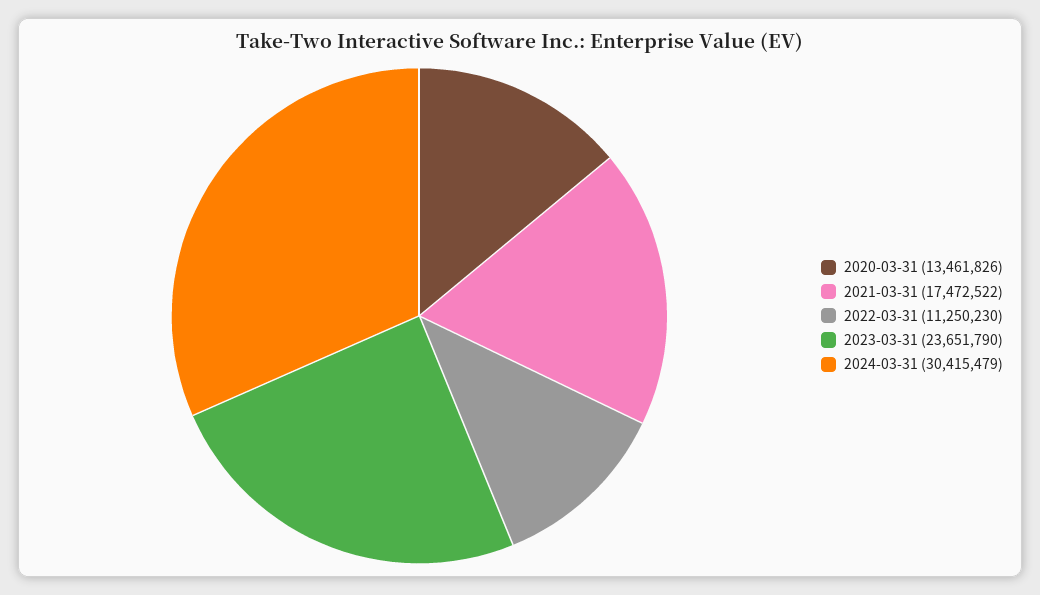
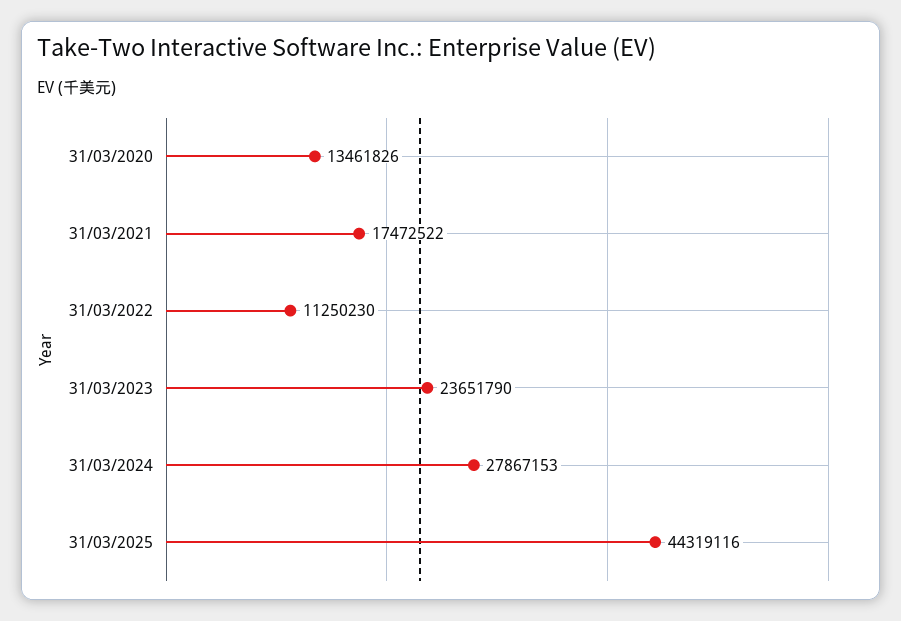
2024-03-31: 30415479 -> 27867153
31/03/2025: none -> 44319116

